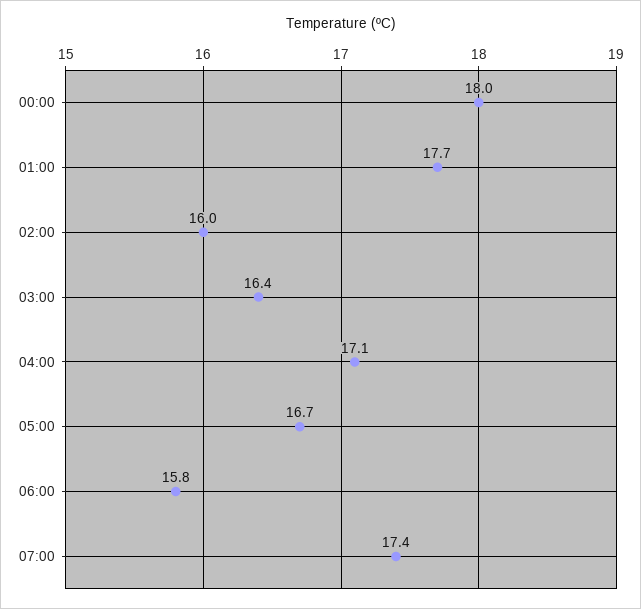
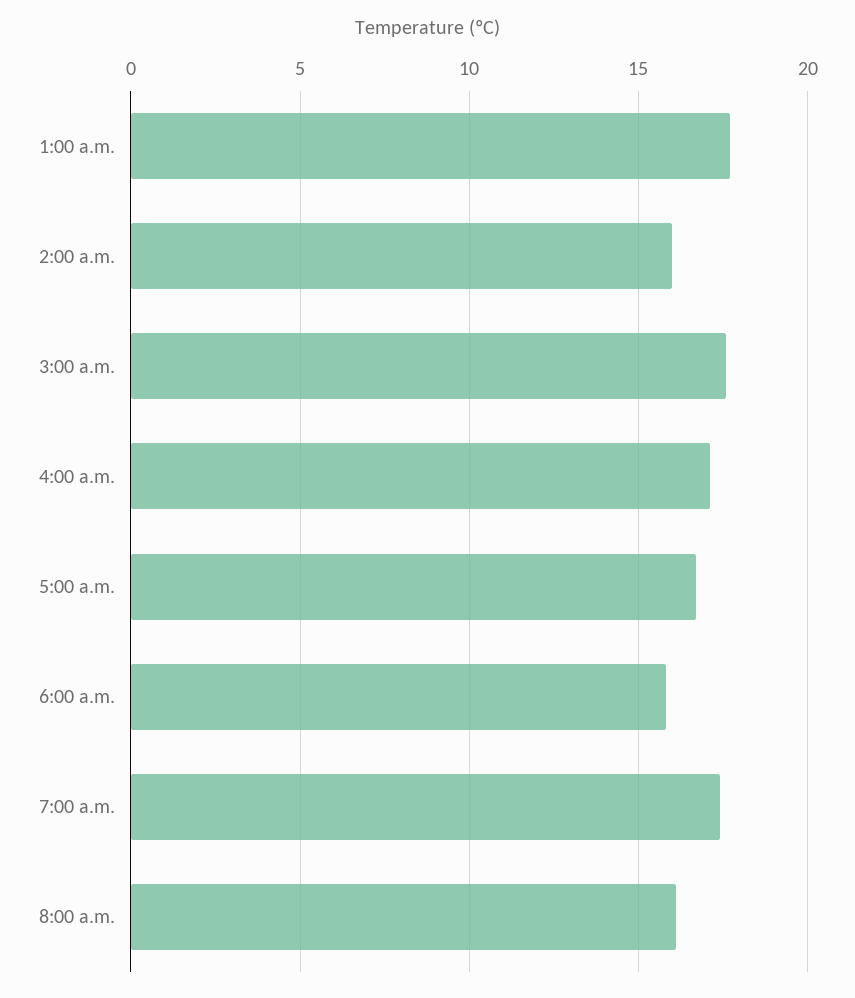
00:00: 18 -> none
03:00: 16.4 -> 17.5
8:00 a.m.: none -> 16

